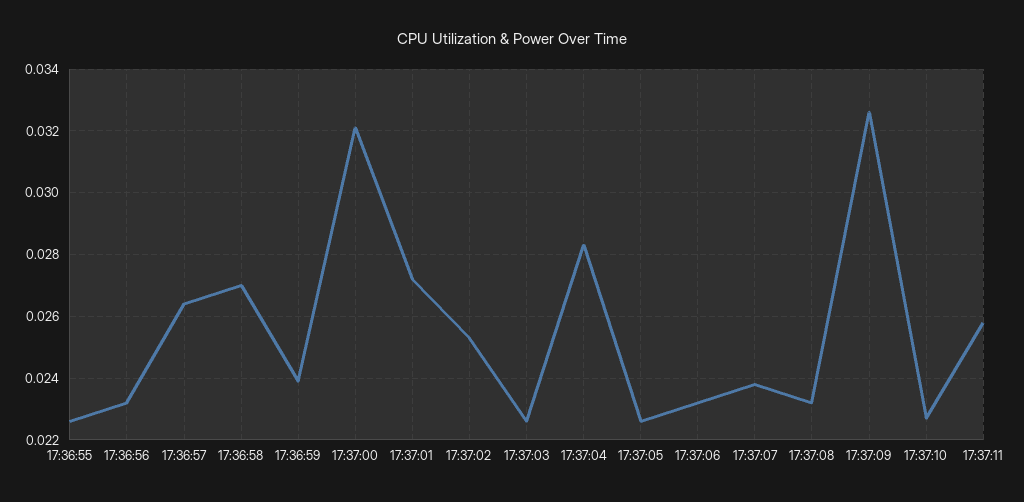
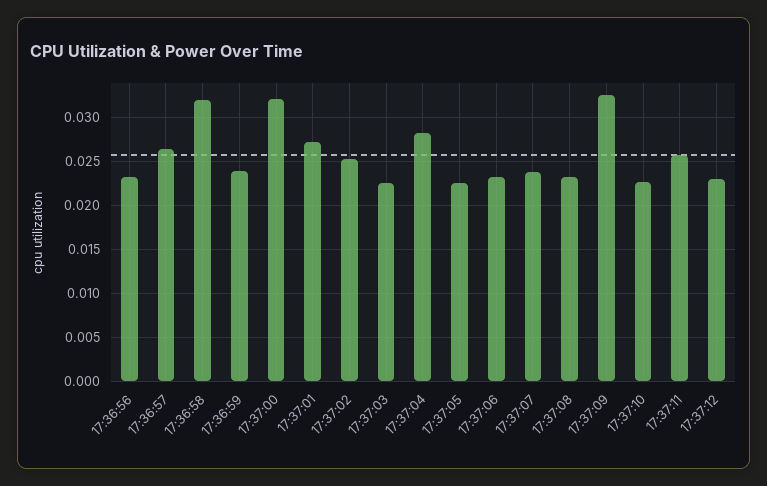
17:36:55: 0.0225 -> none
17:36:58: 0.027 -> 0.032
17:37:12: none -> 0.023

